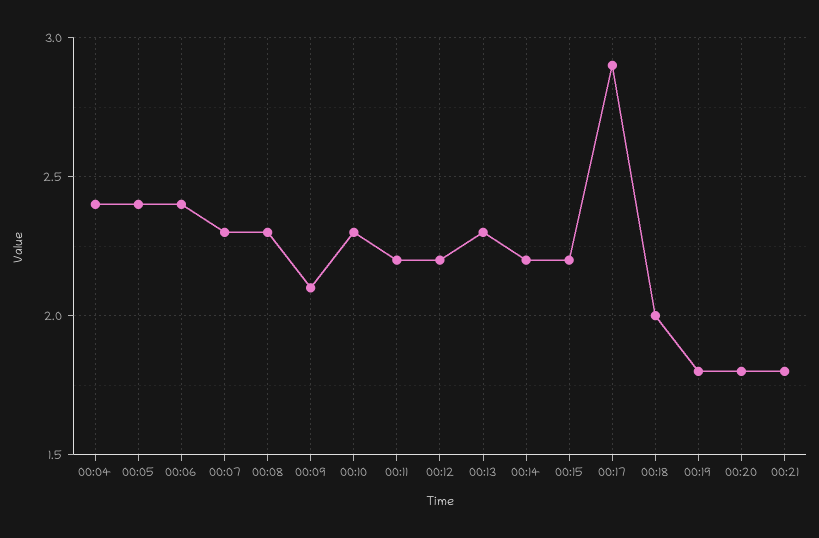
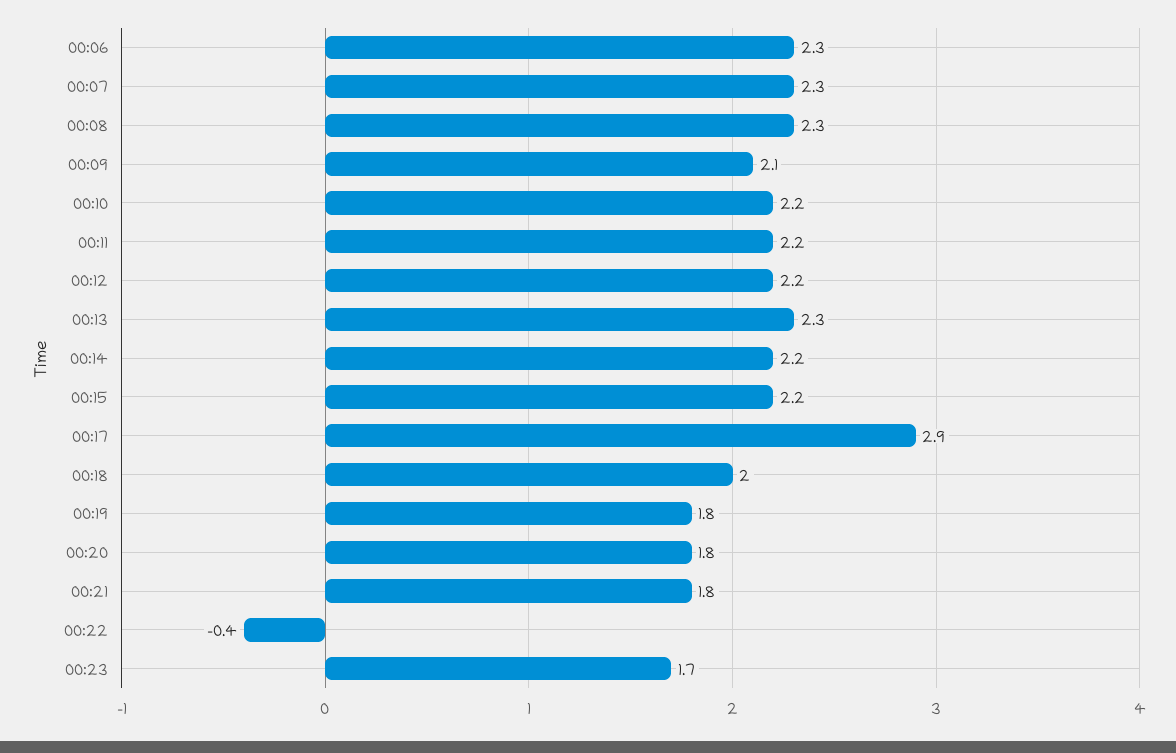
00:04: 2.4 -> none
00:05: 2.4 -> none
00:06: 2.4 -> 2.3
00:10: 2.3 -> 2.2
00:22: none -> -0.4
00:23: none -> 1.7

